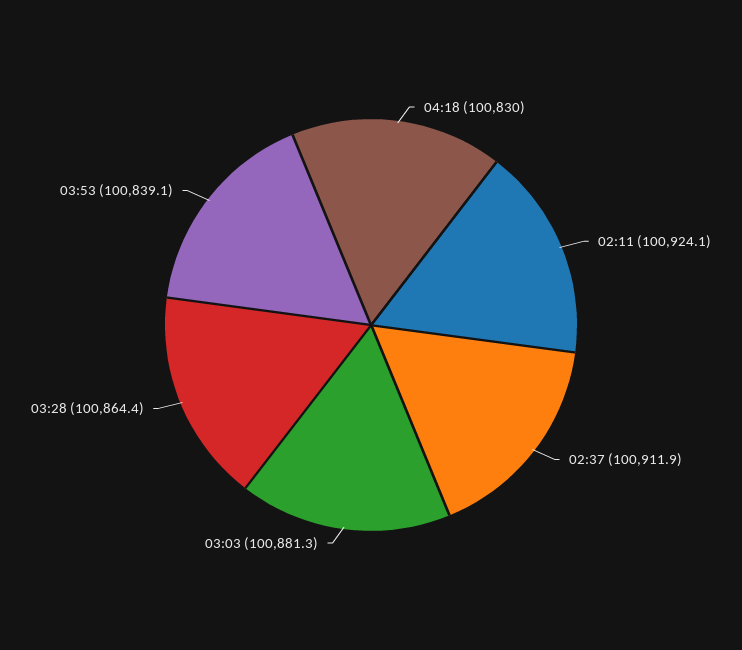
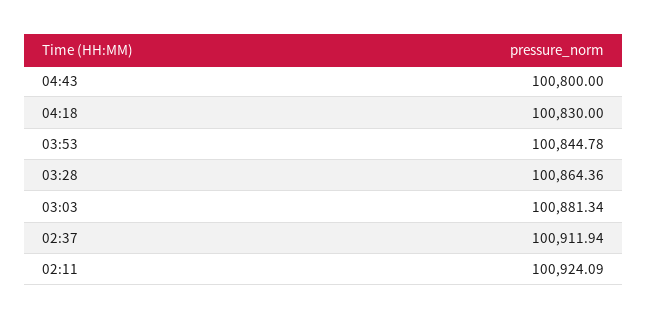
03:53: 100839.1 -> 100844.78
04:43: none -> 100800

